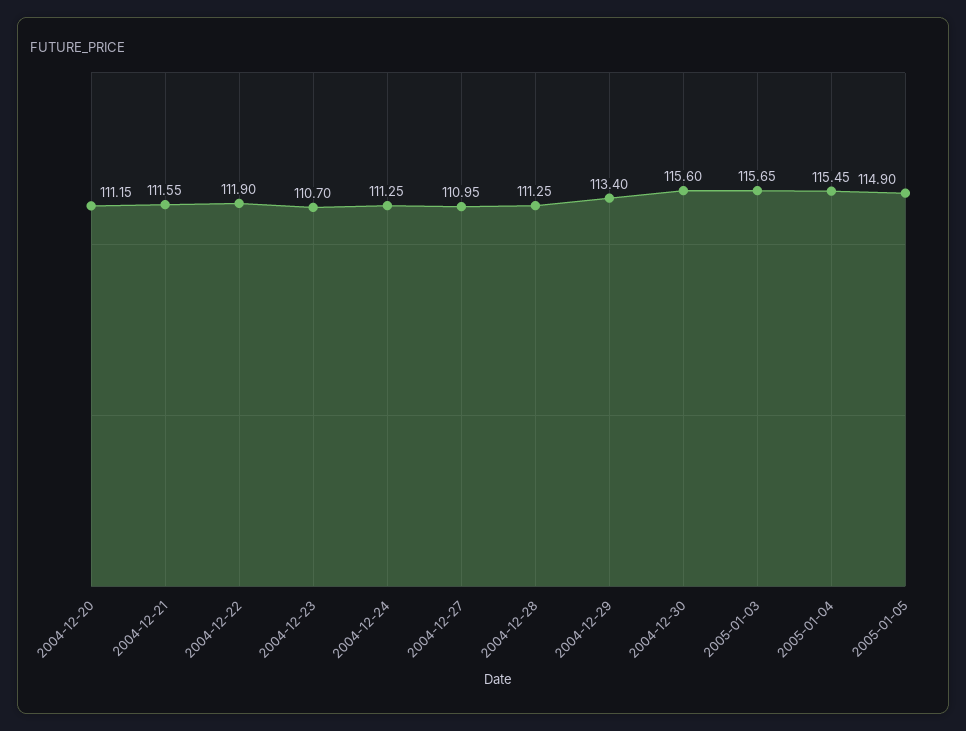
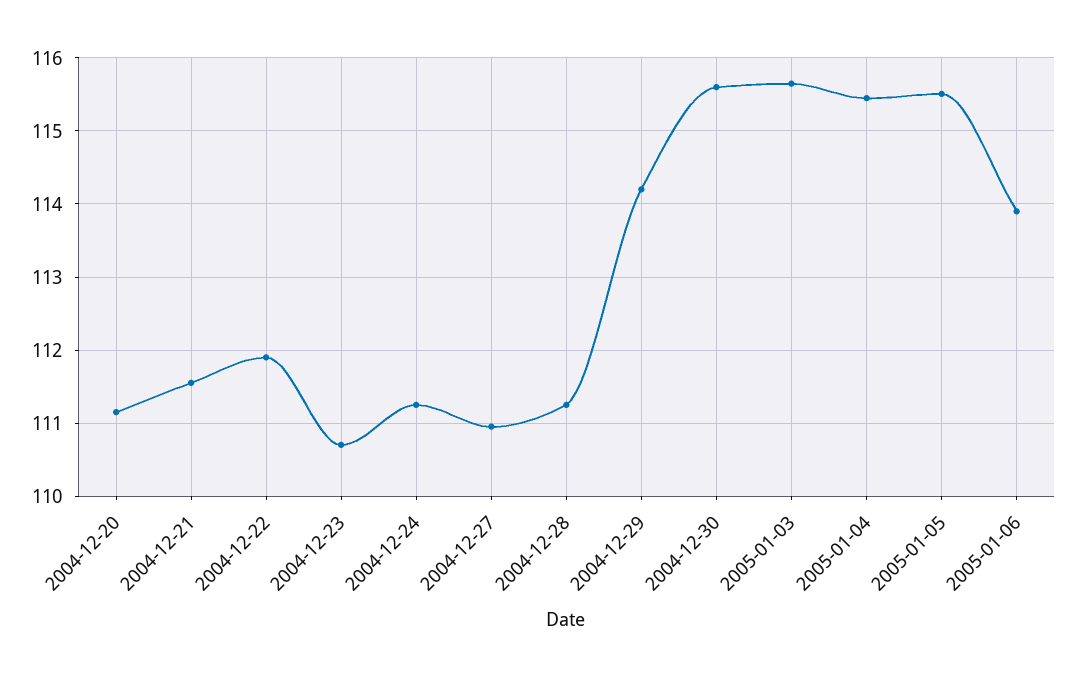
2004-12-29: 113.4 -> 114.2
2005-01-05: 114.9 -> 115.5
2005-01-06: none -> 113.9

